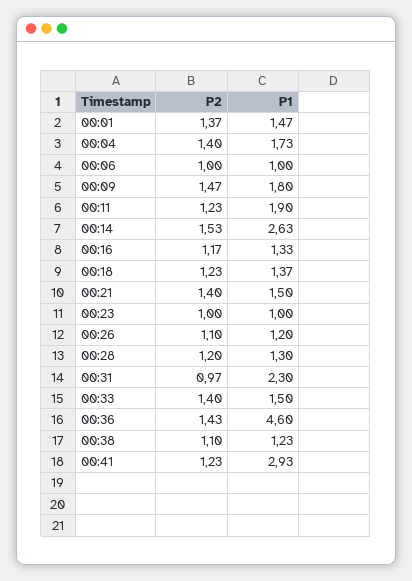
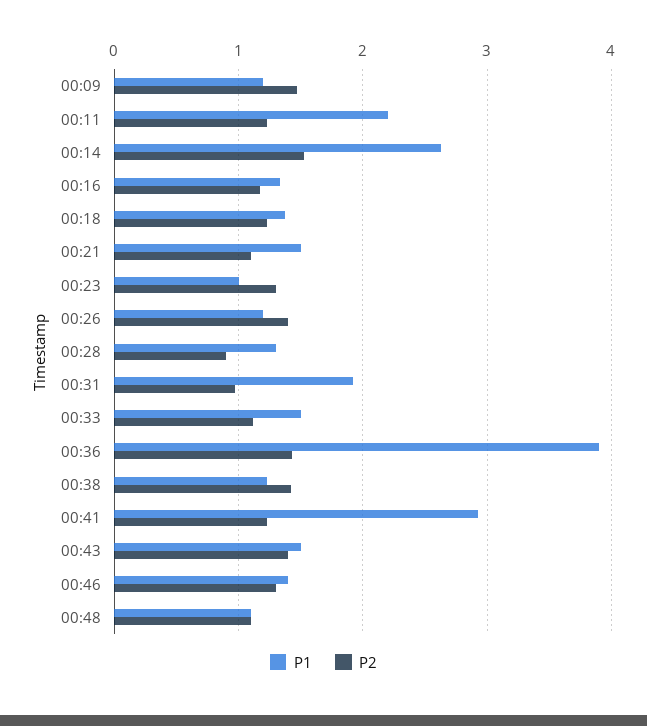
P2, 00:01: 1.37 -> none
P1, 00:01: 1.47 -> none
P2, 00:04: 1.4 -> none
P1, 00:04: 1.73 -> none
P2, 00:06: 1 -> none
P1, 00:06: 1 -> none
P1, 00:09: 1.8 -> 1.2
P1, 00:11: 1.9 -> 2.2
P2, 00:21: 1.4 -> 1.1
P2, 00:23: 1 -> 1.3
P2, 00:26: 1.1 -> 1.4
P2, 00:28: 1.2 -> 0.9
P1, 00:31: 2.3 -> 1.9
P2, 00:33: 1.4 -> 1.1
P1, 00:36: 4.6 -> 3.9
P2, 00:38: 1.1 -> 1.4
P1, 00:43: none -> 1.5
P2, 00:43: none -> 1.4
P1, 00:46: none -> 1.4
P2, 00:46: none -> 1.3
P1, 00:48: none -> 1.1
P2, 00:48: none -> 1.1

